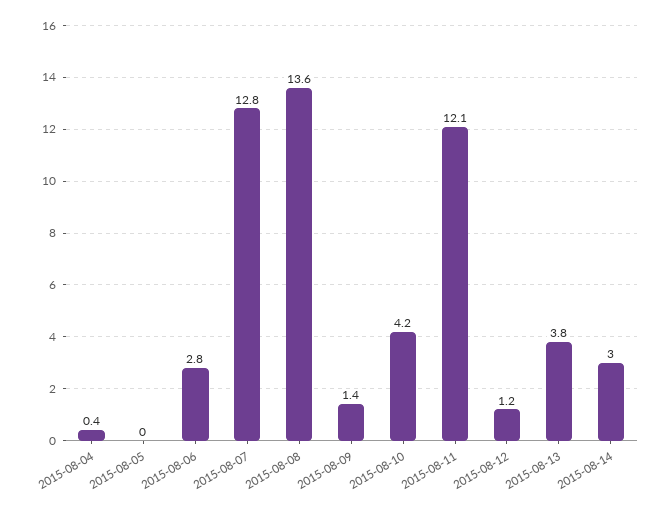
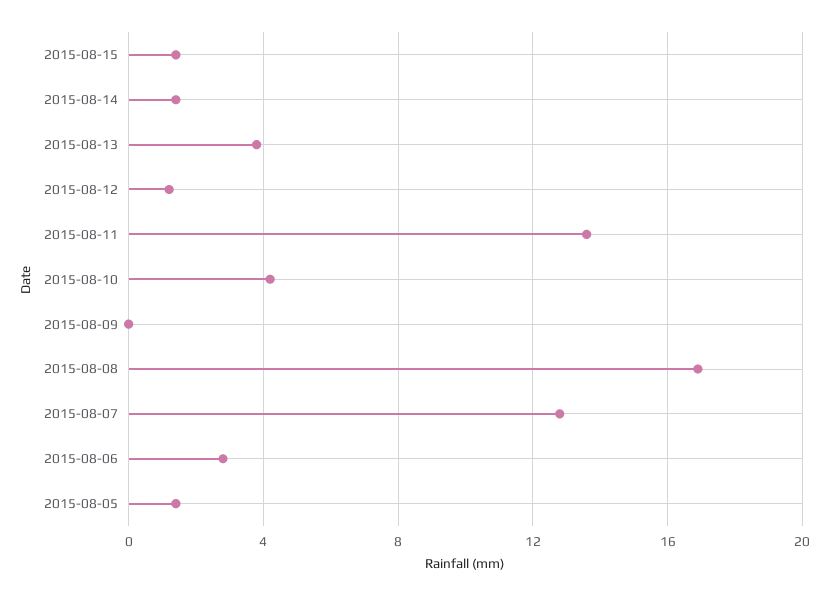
2015-08-04: 0.4 -> none
2015-08-05: 0 -> 1.5
2015-08-08: 13.6 -> 17
2015-08-09: 1.4 -> 0
2015-08-11: 12.1 -> 13.5
2015-08-14: 3 -> 1.5
2015-08-15: none -> 1.5

